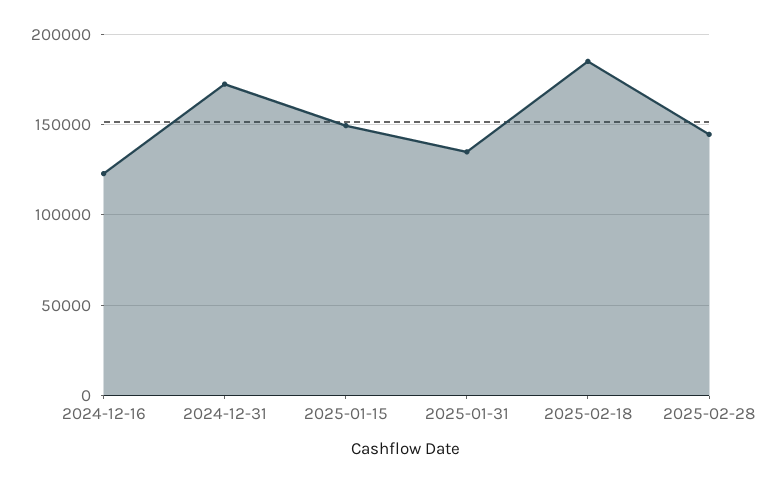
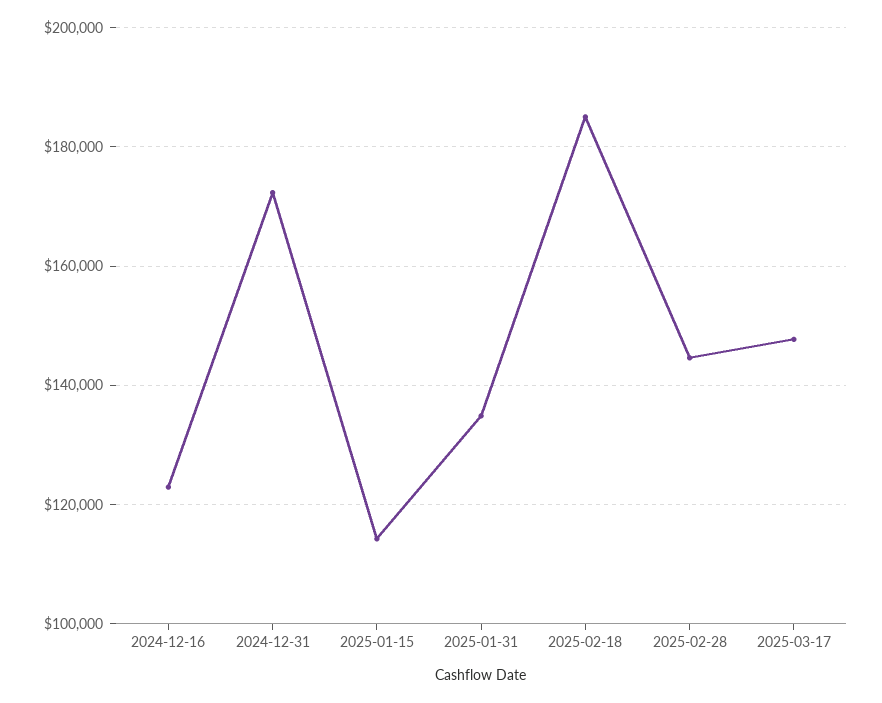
2025-01-15: 150000 -> 114000
2025-03-17: none -> 148000

